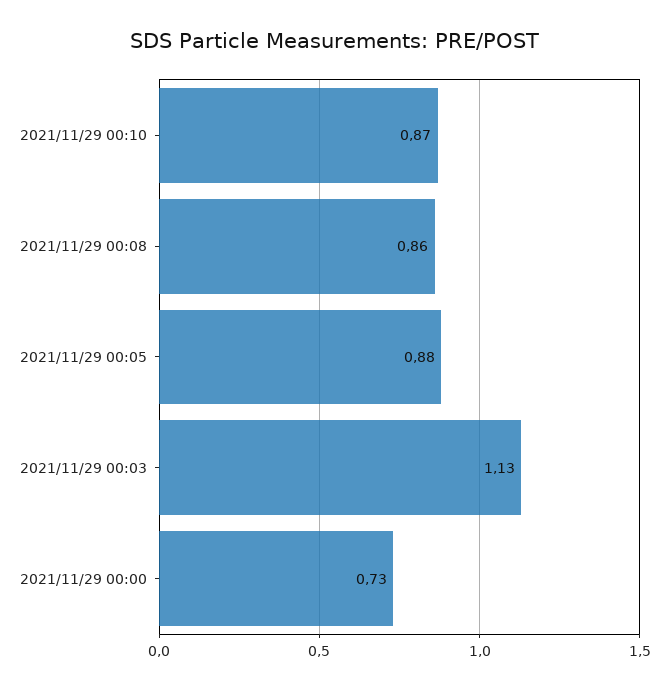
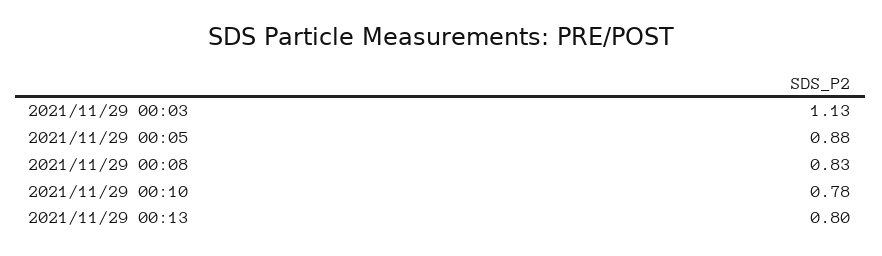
2021/11/29 00:10: 0.87 -> 0.78
2021/11/29 00:08: 0.86 -> 0.83
2021/11/29 00:00: 0.73 -> none
2021/11/29 00:13: none -> 0.8

